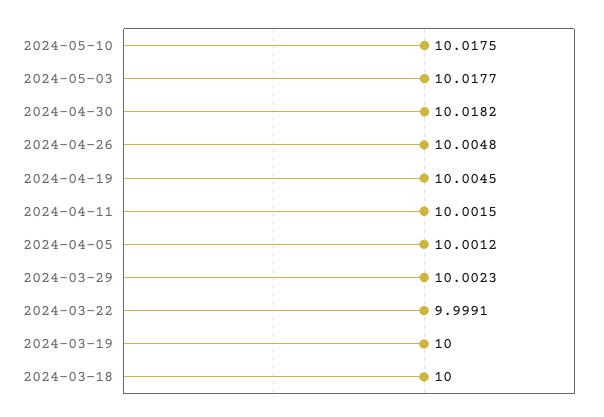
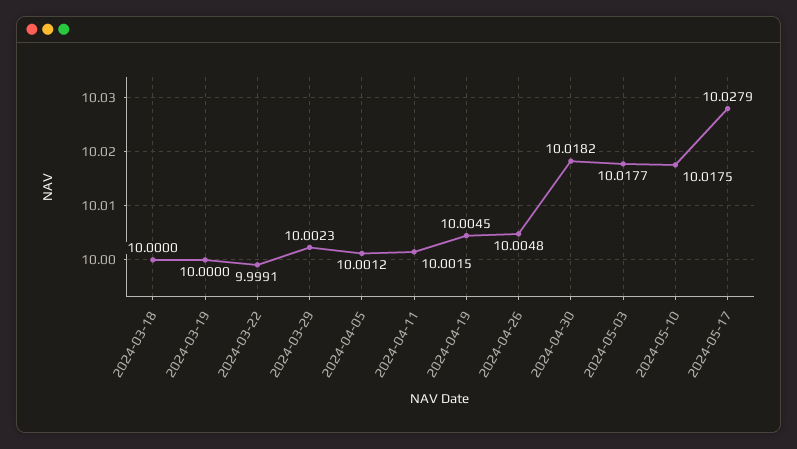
2024-05-17: none -> 10.0279

